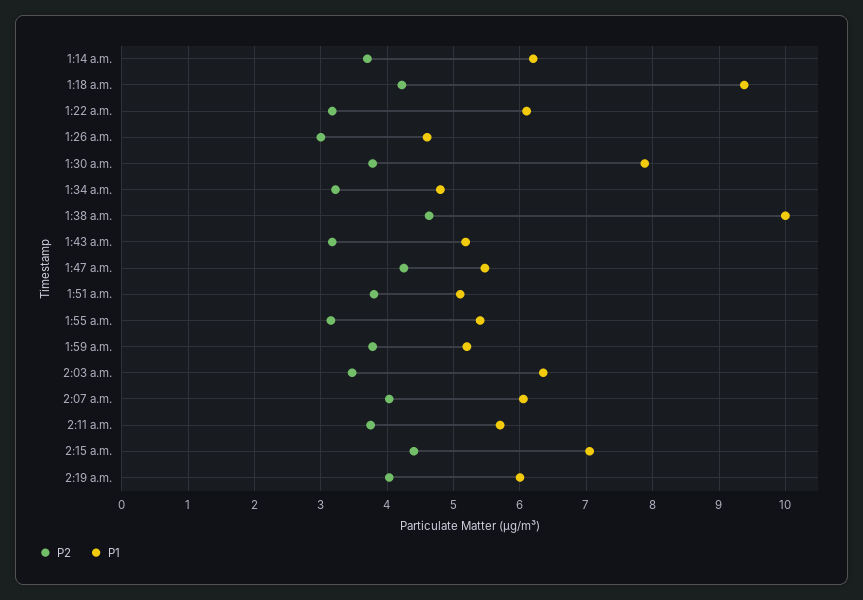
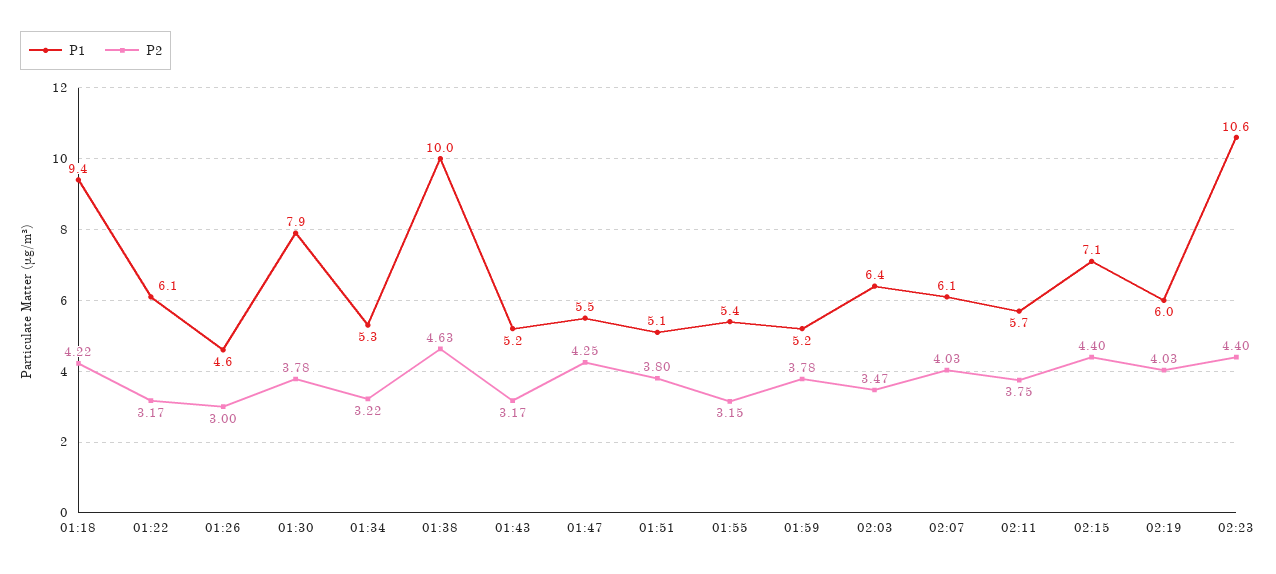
P2, 1:14 a.m.: 3.7 -> none
P1, 1:14 a.m.: 6.2 -> none
P1, 1:34 a.m.: 4.8 -> 5.3
P1, 02:23: none -> 10.6
P2, 02:23: none -> 4.4

